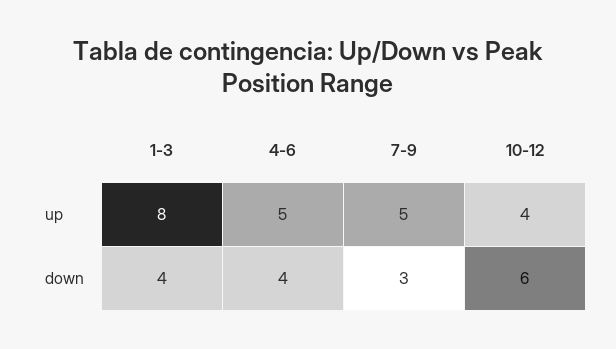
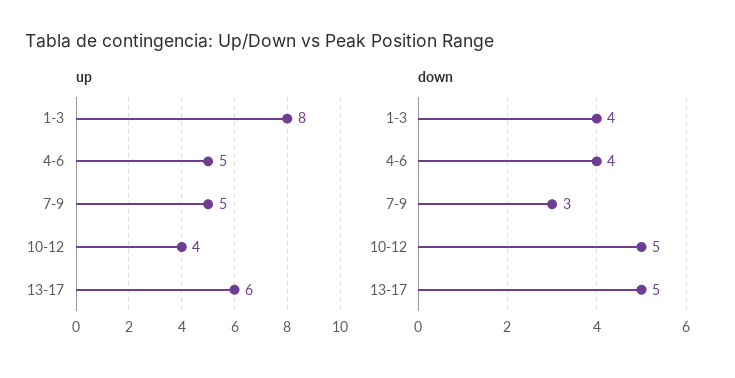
down, 10-12: 6 -> 5
up, 13-17: none -> 6
down, 13-17: none -> 5

